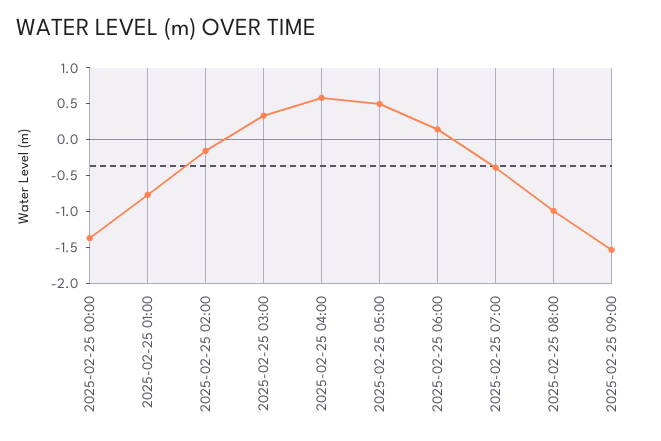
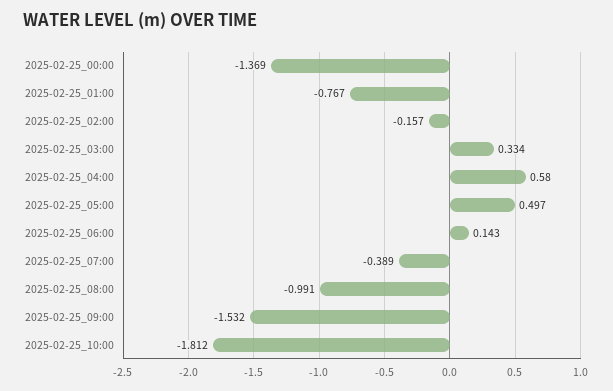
2025-02-25_10:00: none -> -1.812

